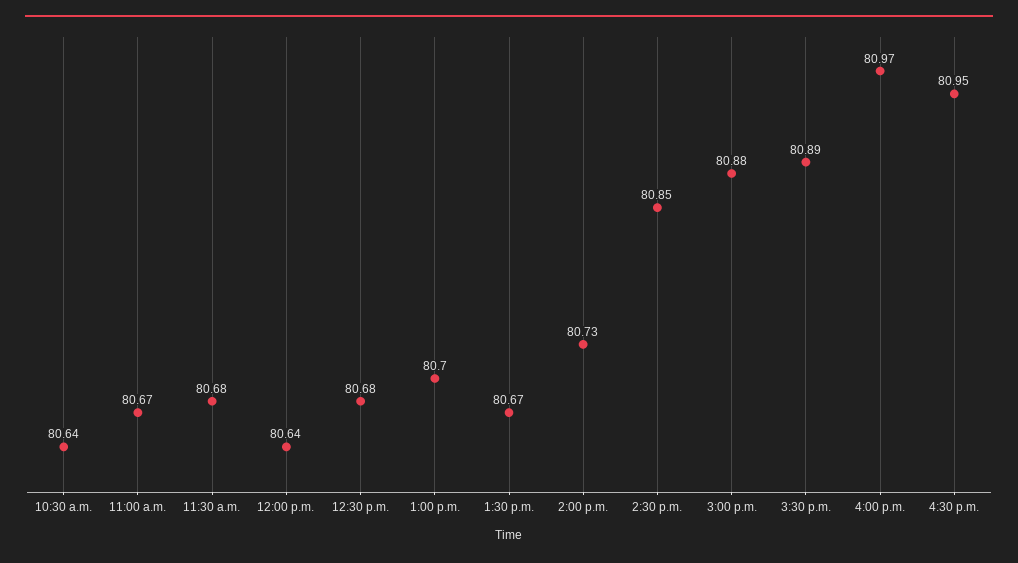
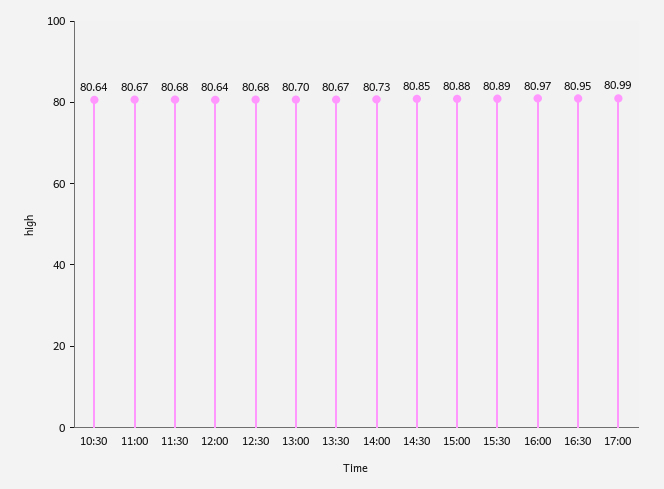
17:00: none -> 80.99

